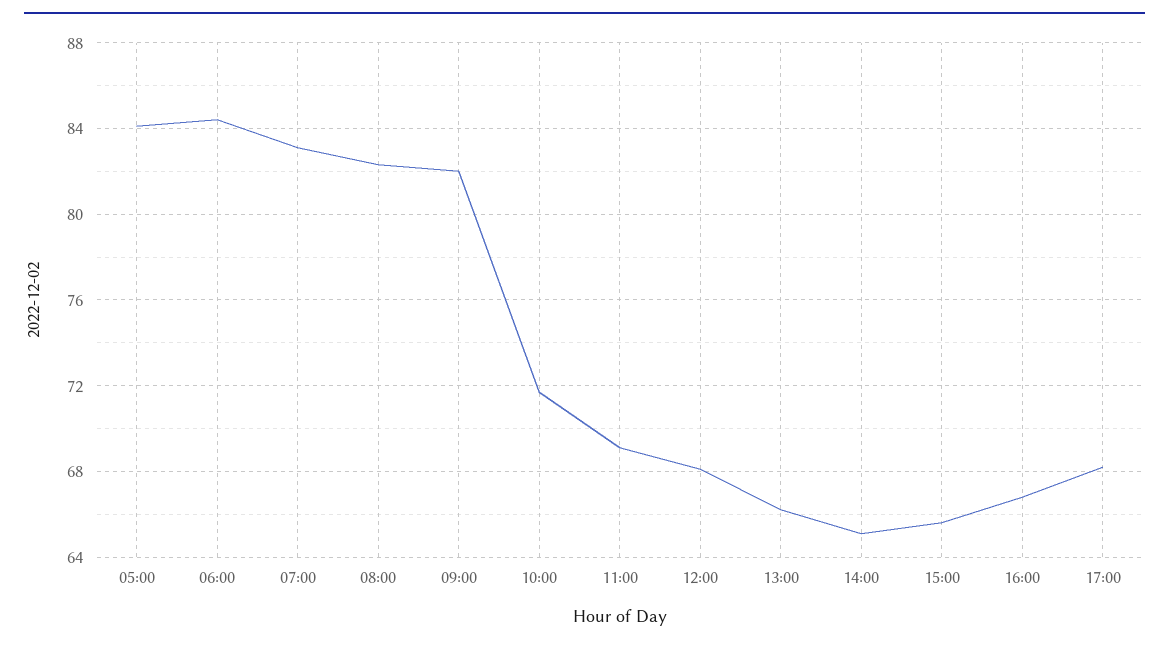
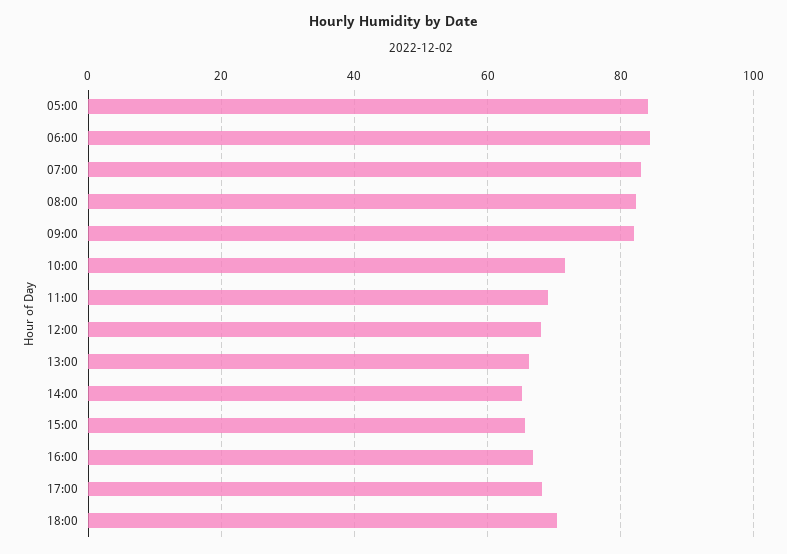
18:00: none -> 70

